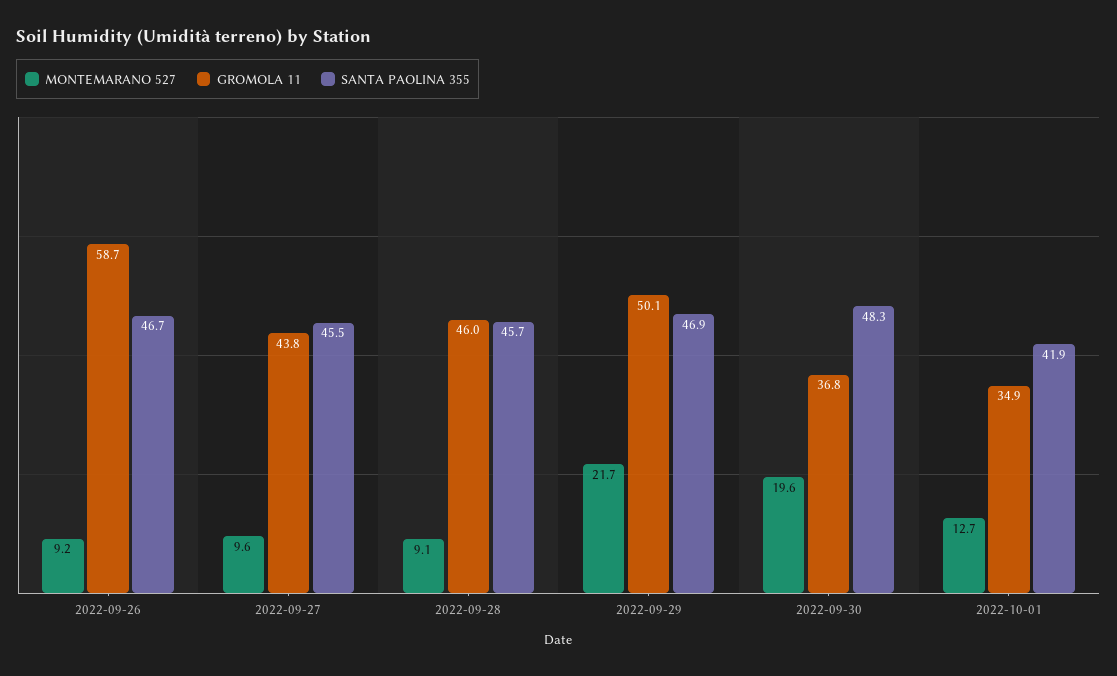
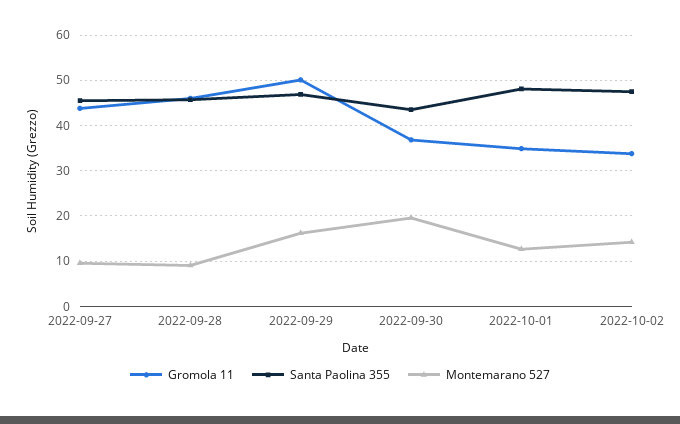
MONTEMARANO 527, 2022-09-26: 9.2 -> none
GROMOLA 11, 2022-09-26: 58.7 -> none
SANTA PAOLINA 355, 2022-09-26: 46.7 -> none
MONTEMARANO 527, 2022-09-29: 21.7 -> 16
SANTA PAOLINA 355, 2022-09-30: 48.3 -> 44
SANTA PAOLINA 355, 2022-10-01: 41.9 -> 48
GROMOLA 11, 2022-10-02: none -> 34
SANTA PAOLINA 355, 2022-10-02: none -> 48
MONTEMARANO 527, 2022-10-02: none -> 14

